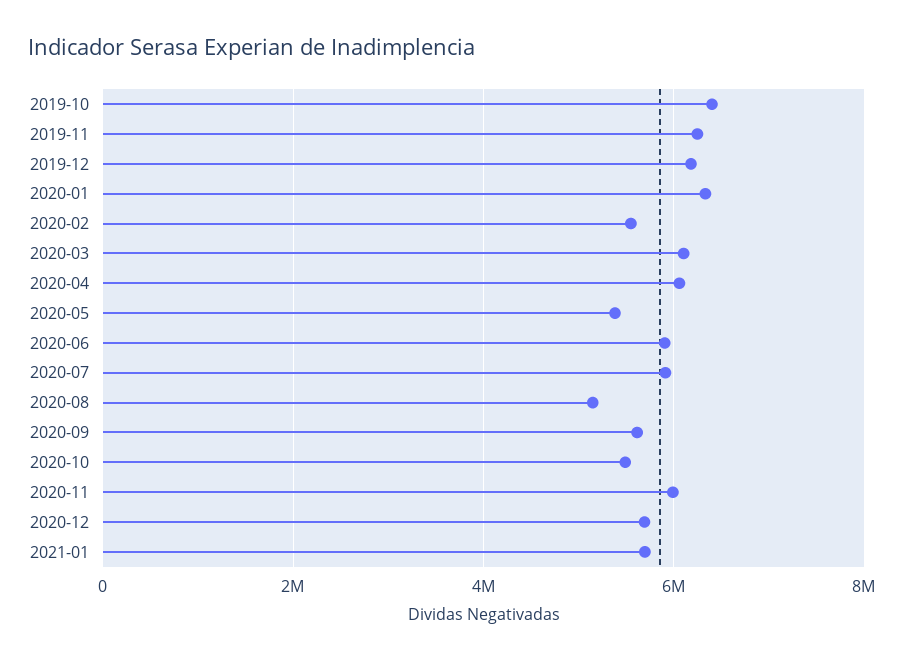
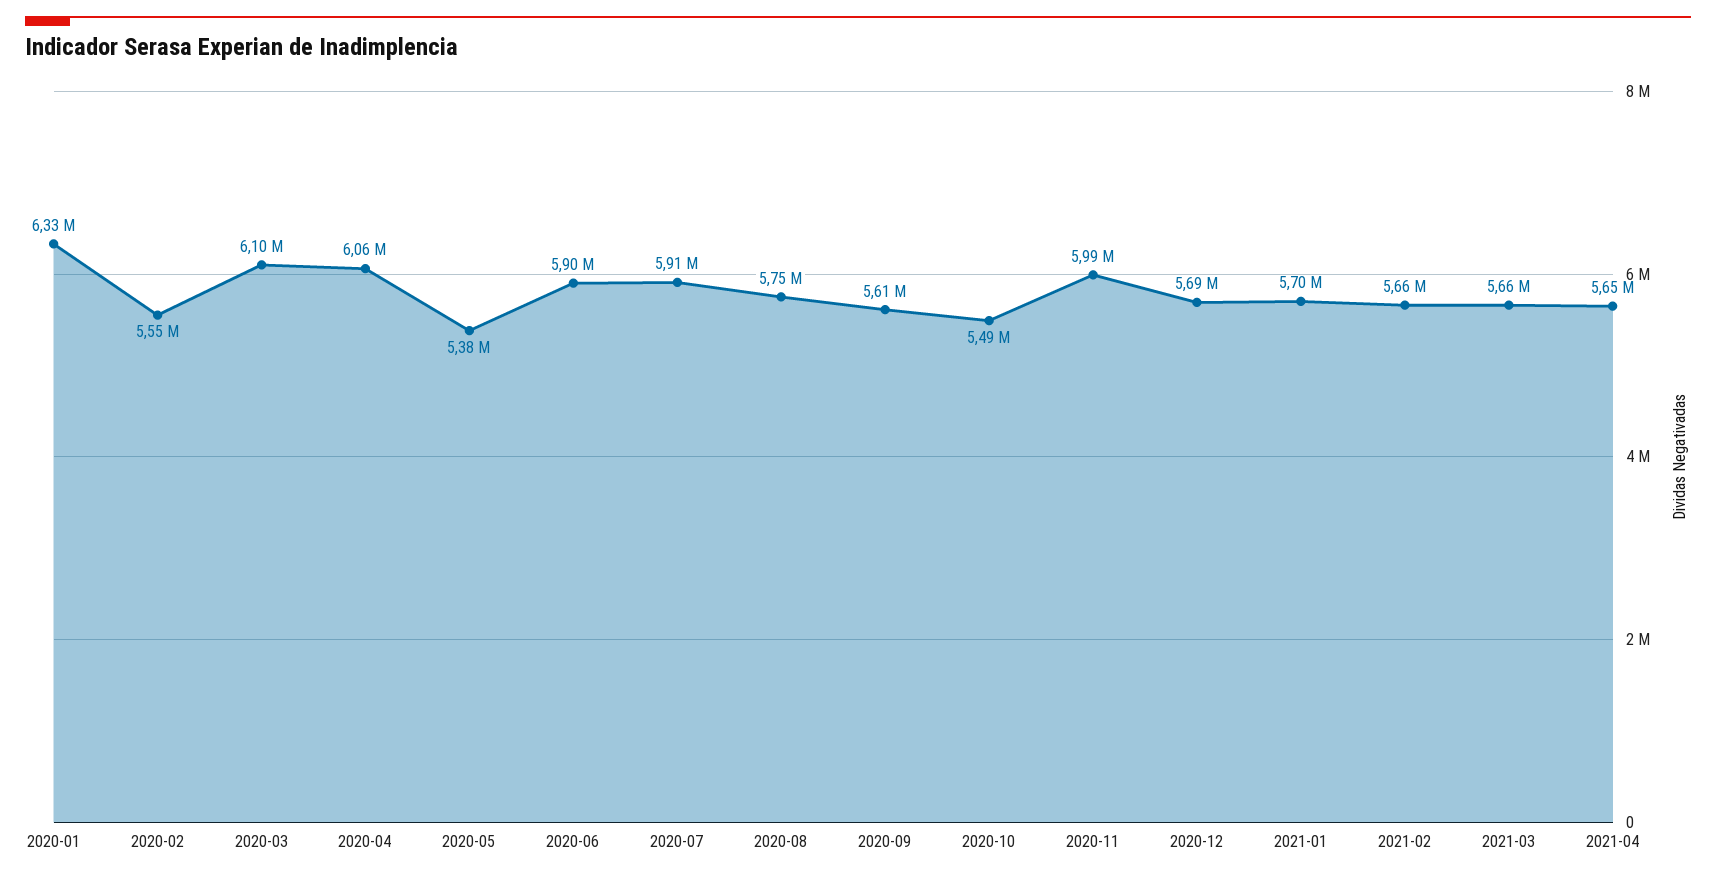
2019-10: 6400000 -> none
2019-11: 6200000 -> none
2019-12: 6200000 -> none
2020-08: 5200000 -> 5750000
2021-02: none -> 5660000
2021-03: none -> 5660000
2021-04: none -> 5650000

